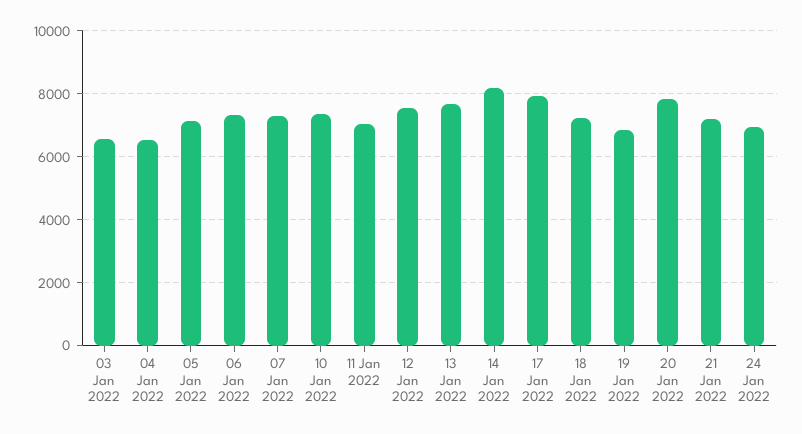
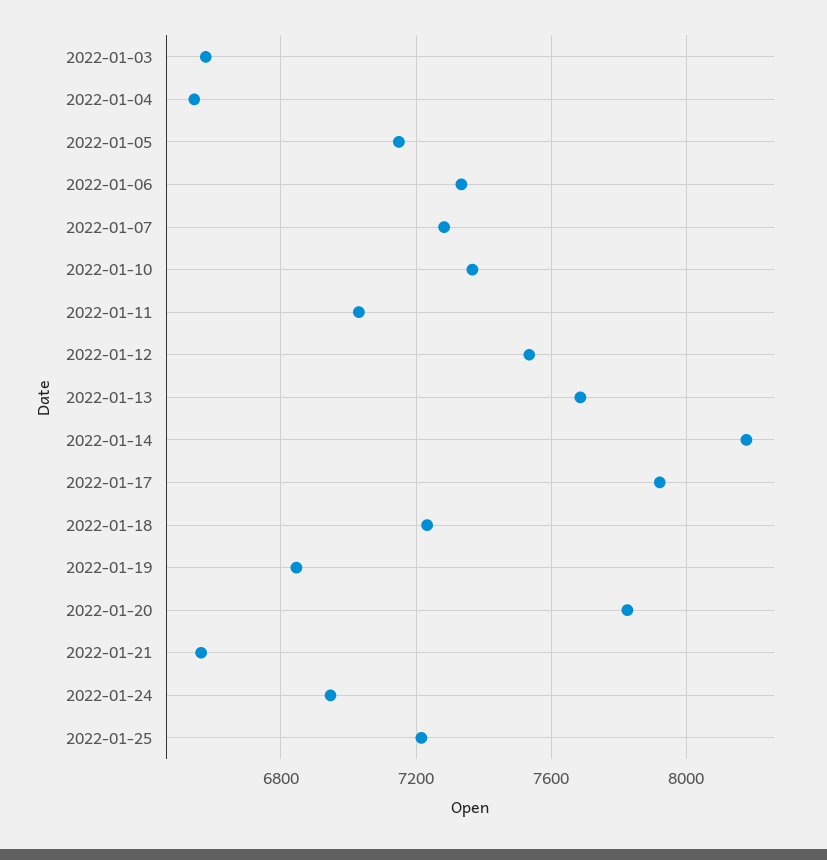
21 Jan 2022: 7200 -> 6550
2022-01-25: none -> 7200

